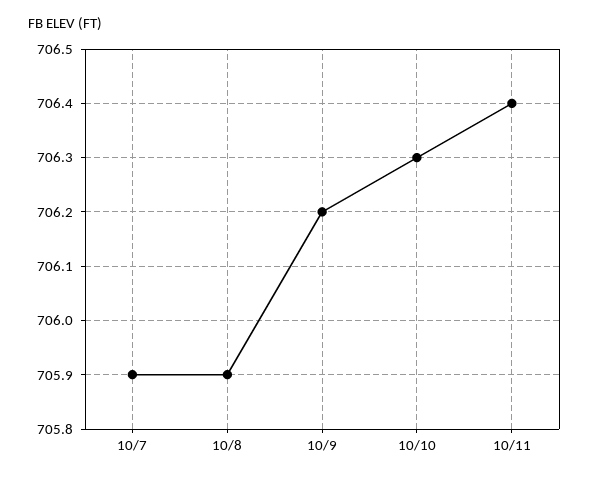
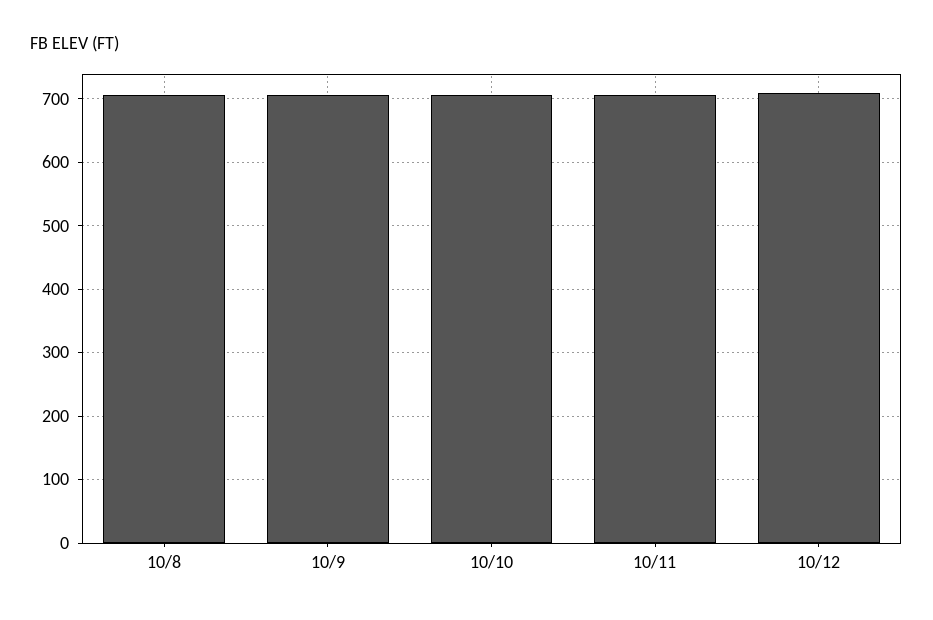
10/7: 705.9 -> none
10/12: none -> 710

